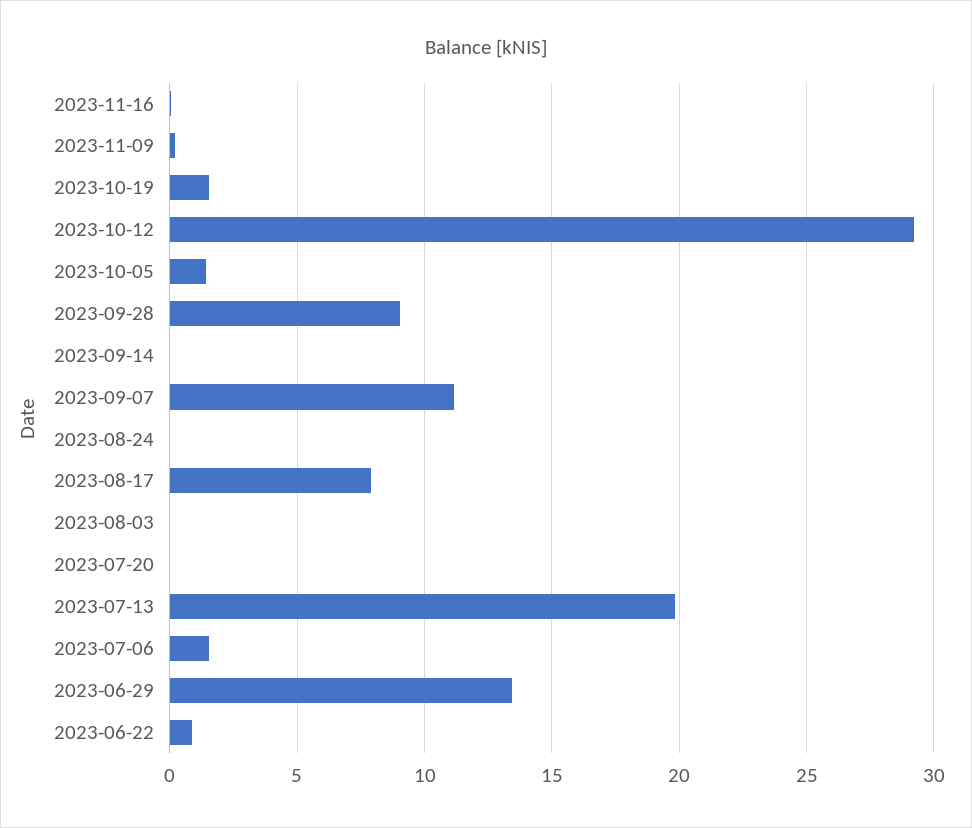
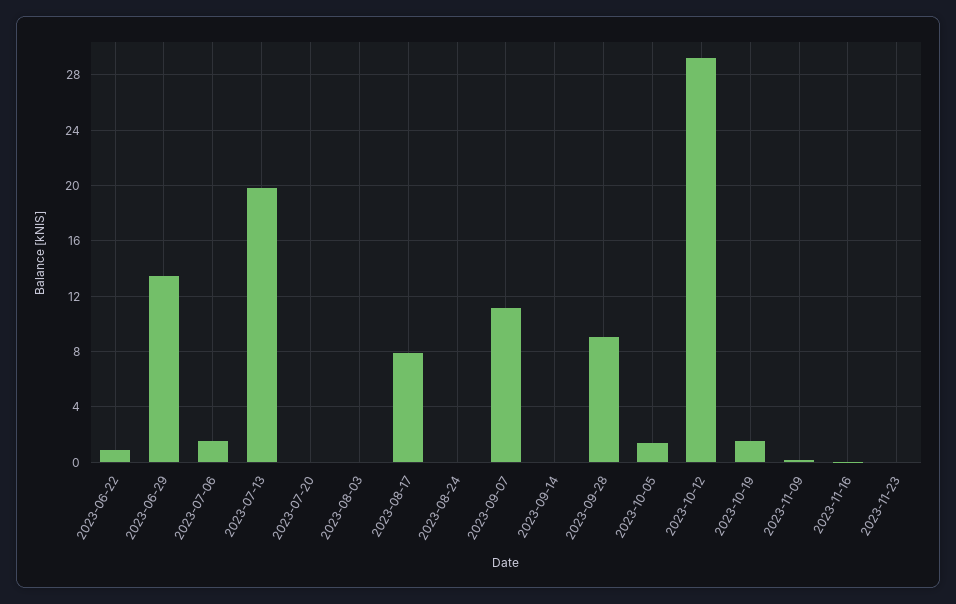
2023-11-23: none -> 0

